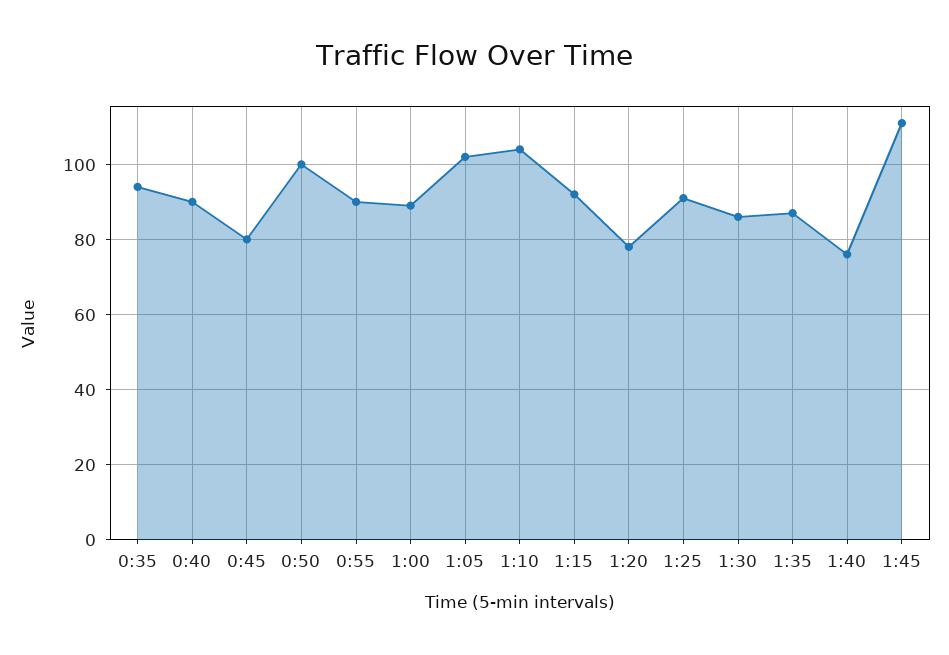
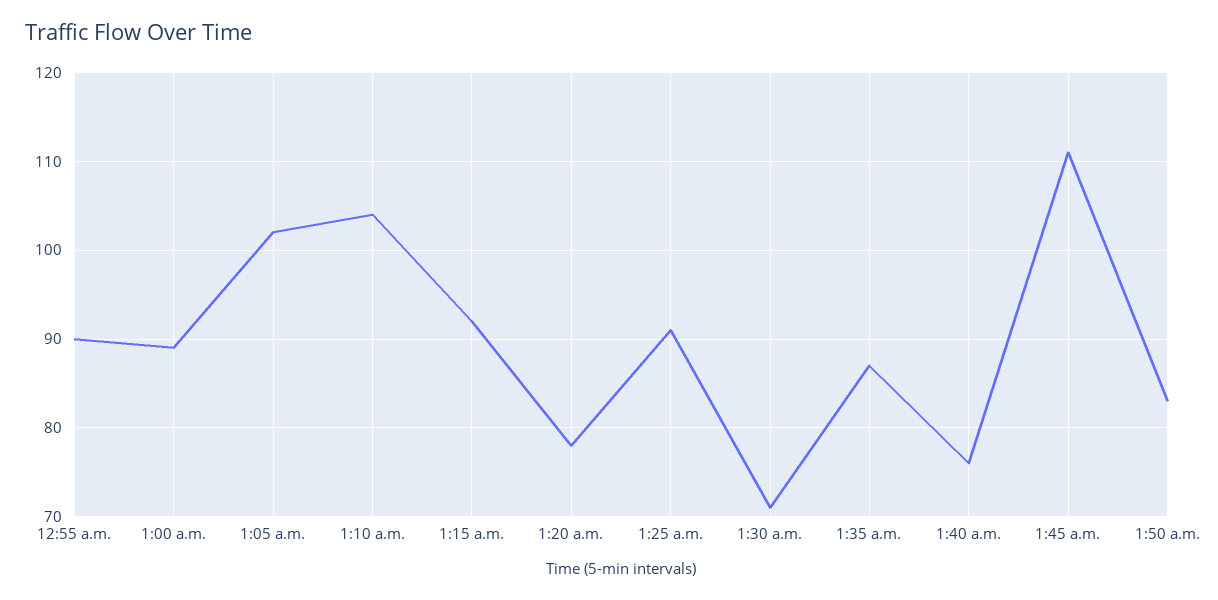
0:35: 95 -> none
0:40: 90 -> none
0:45: 80 -> none
0:50: 100 -> none
1:30: 85 -> 71
1:50 a.m.: none -> 83

